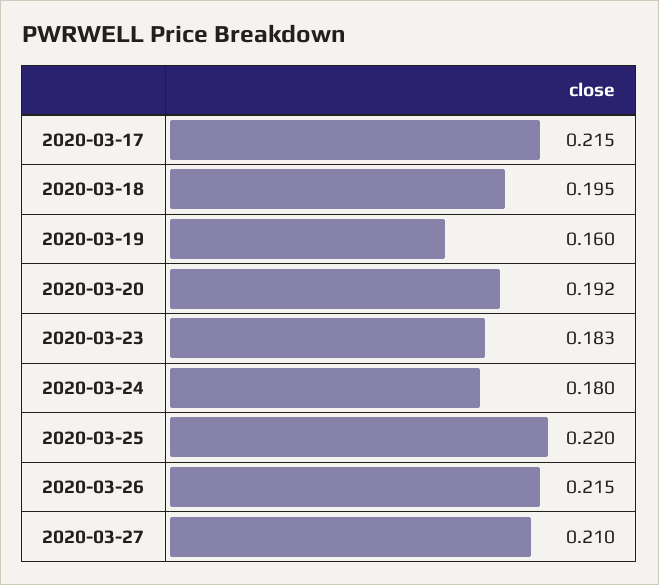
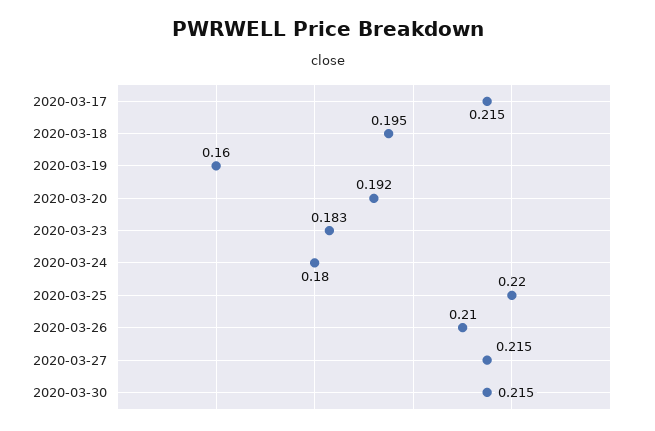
2020-03-26: 0.215 -> 0.21
2020-03-27: 0.21 -> 0.215
2020-03-30: none -> 0.215

